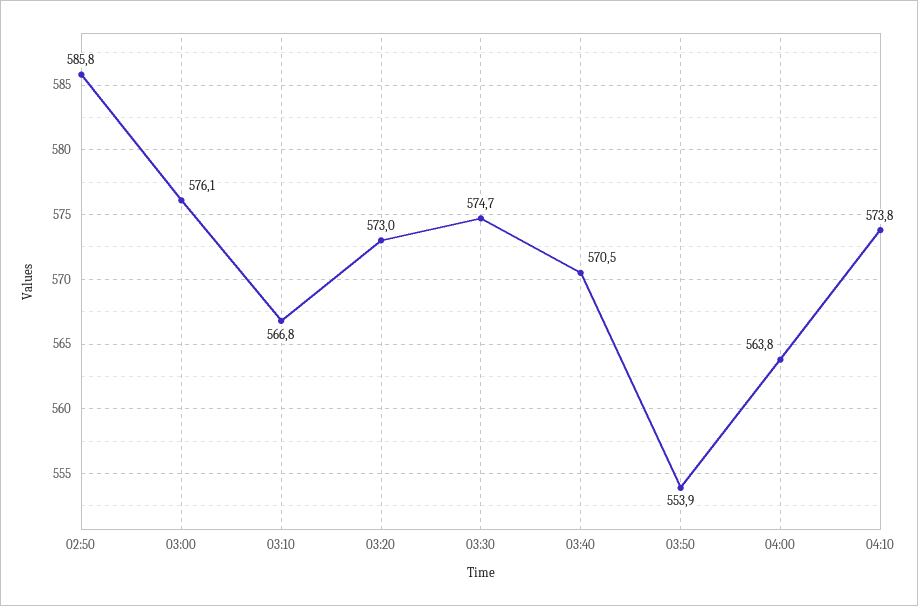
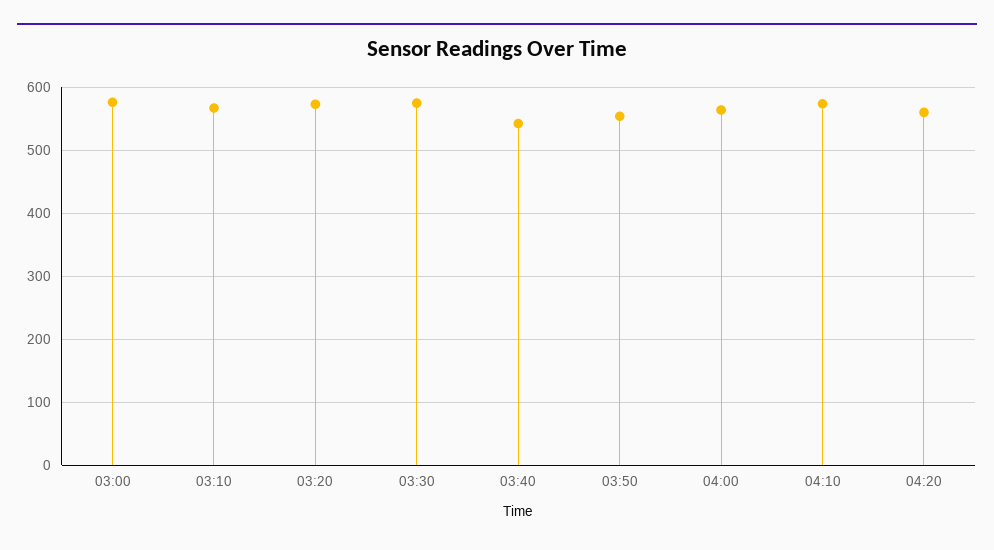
02:50: 585.8 -> none
03:40: 570.5 -> 540
04:20: none -> 560

